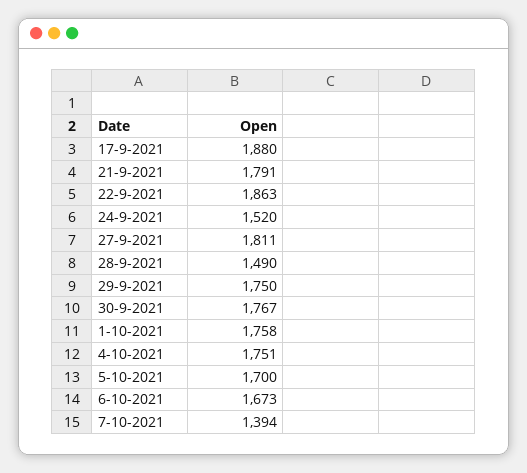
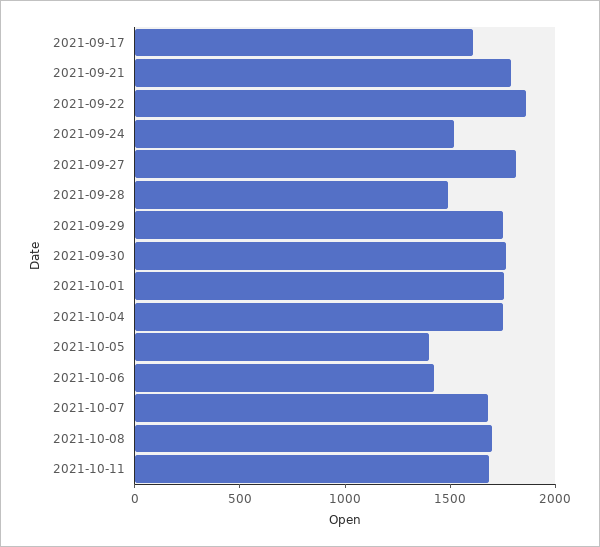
17-9-2021: 1880 -> 1600
5-10-2021: 1700 -> 1400
6-10-2021: 1673 -> 1400
7-10-2021: 1394 -> 1700
2021-10-08: none -> 1700
2021-10-11: none -> 1700

